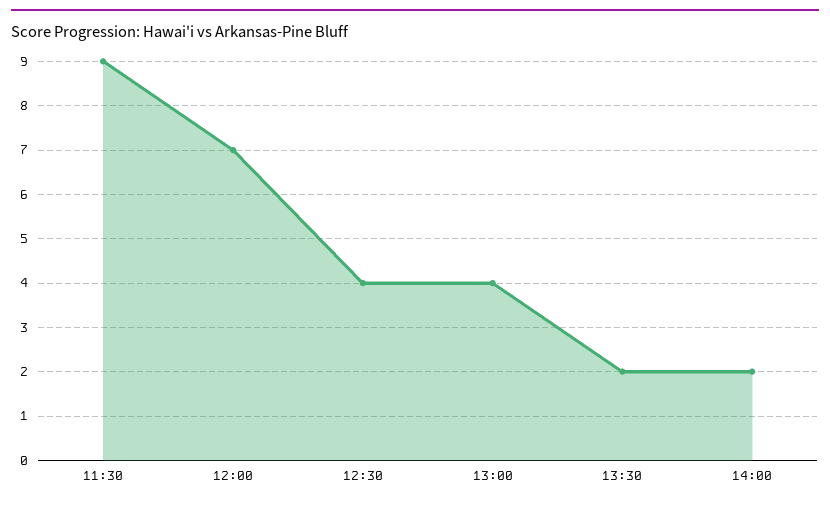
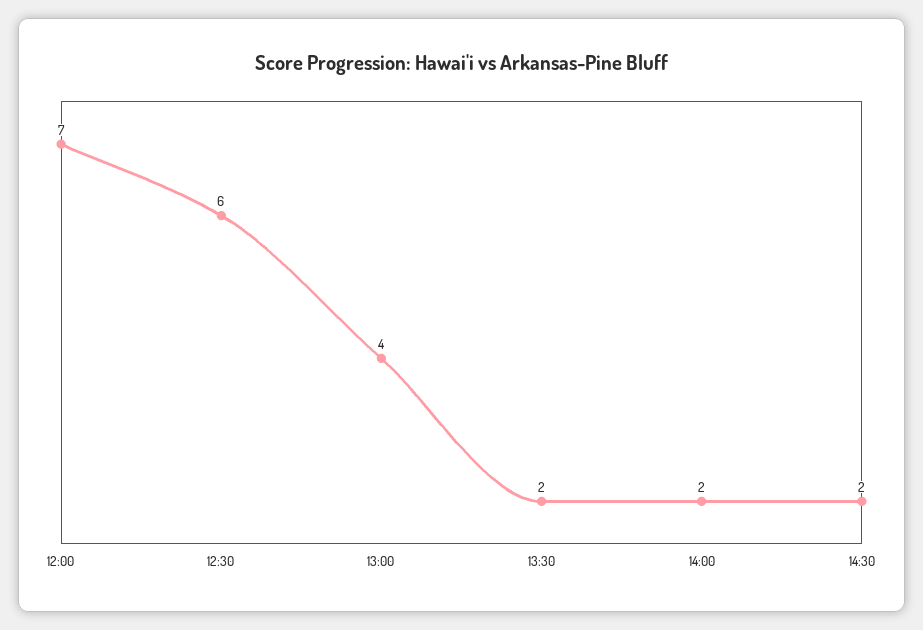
11:30: 9 -> none
12:30: 4 -> 6
14:30: none -> 2

